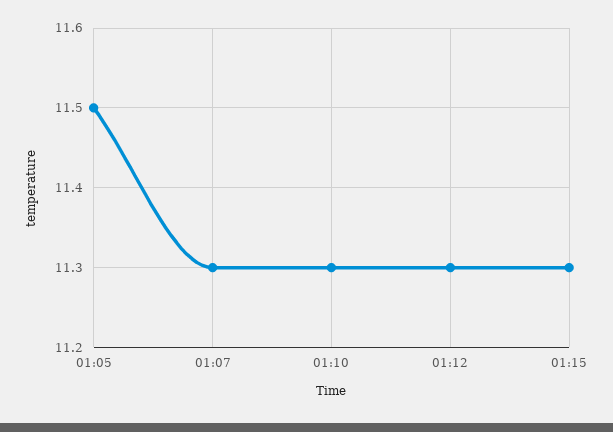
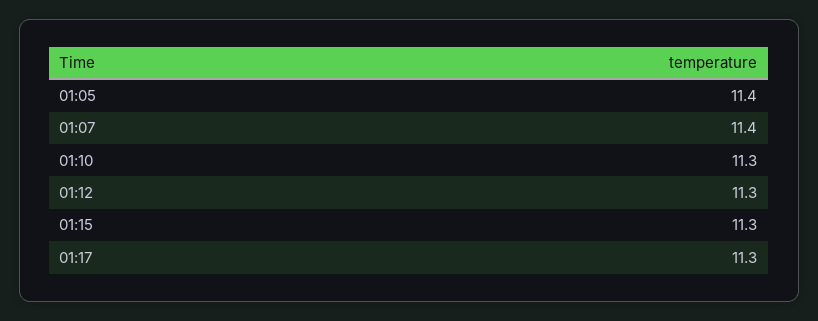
01:05: 11.5 -> 11.4
01:07: 11.3 -> 11.4
01:17: none -> 11.3

